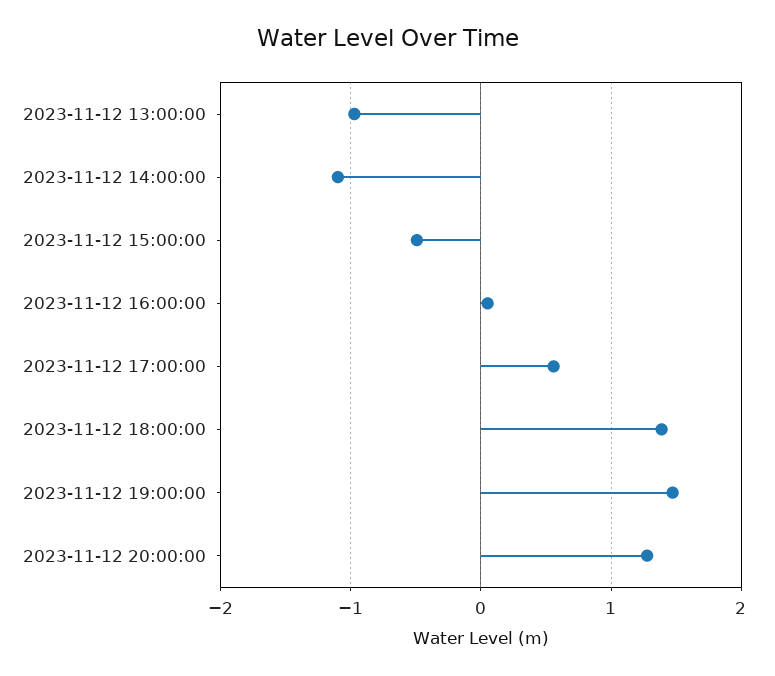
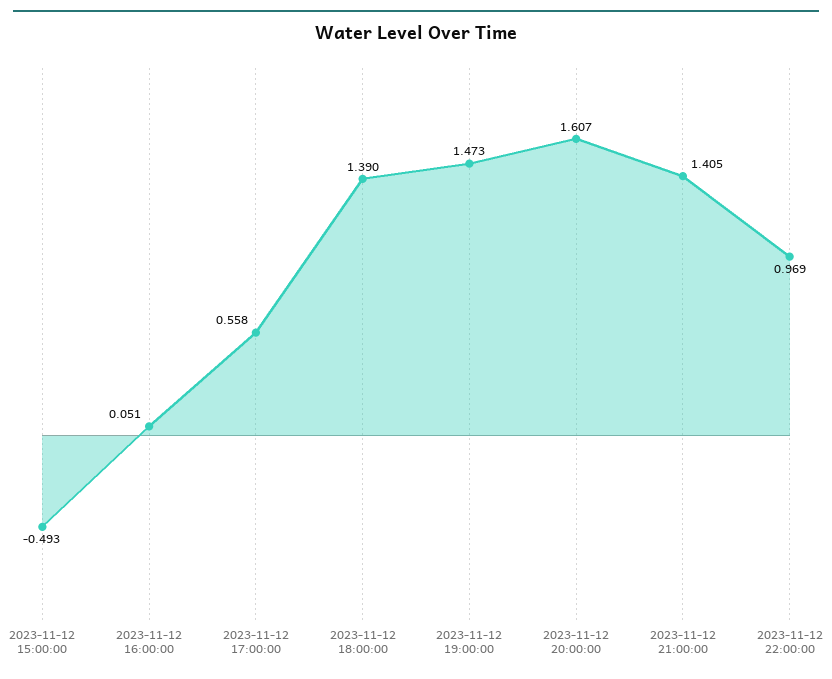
2023-11-12 13:00:00: -1 -> none
2023-11-12 14:00:00: -1.1 -> none
2023-11-12 20:00:00: 1.3 -> 1.607
2023-11-12 21:00:00: none -> 1.405
2023-11-12 22:00:00: none -> 0.969

